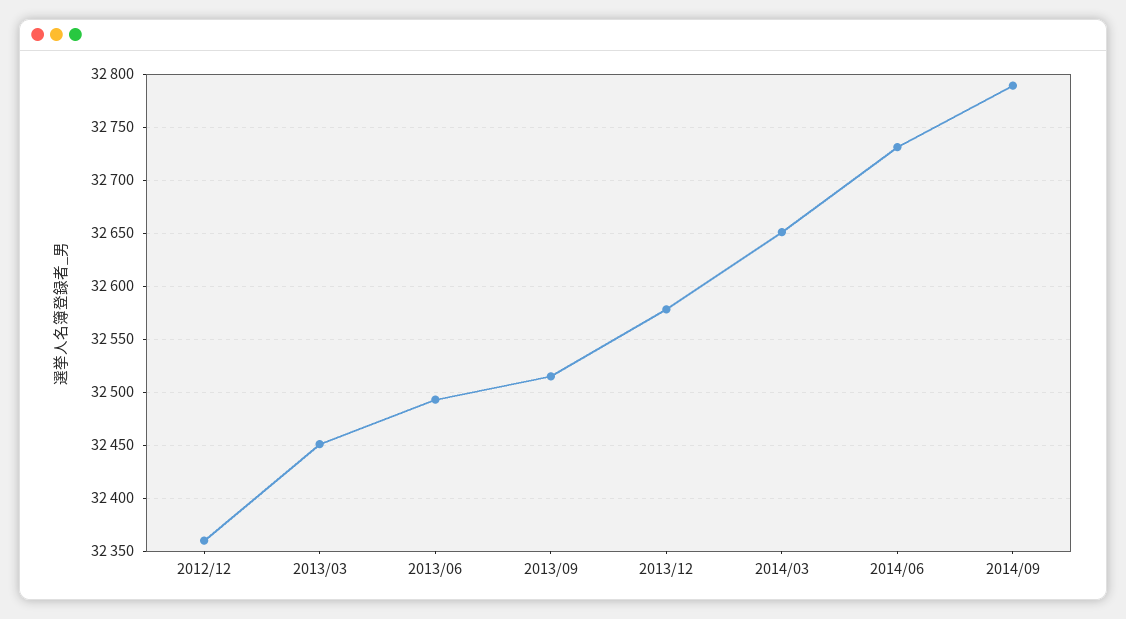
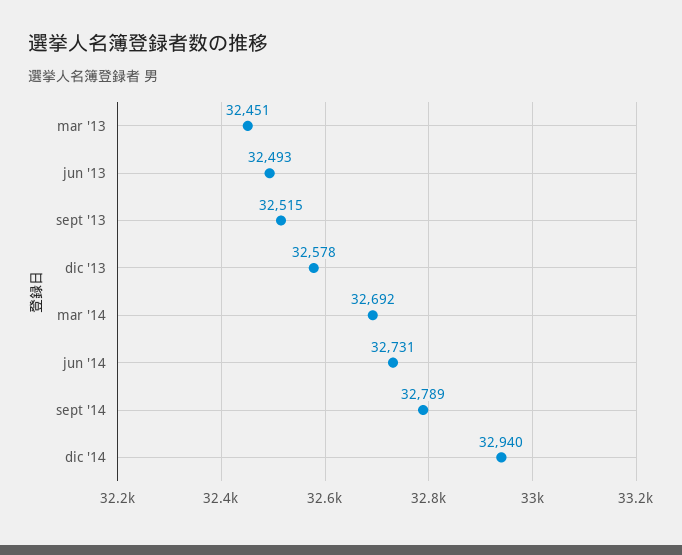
2012/12: 32360 -> none
2014/03: 32650 -> 32692
dic '14: none -> 32940

